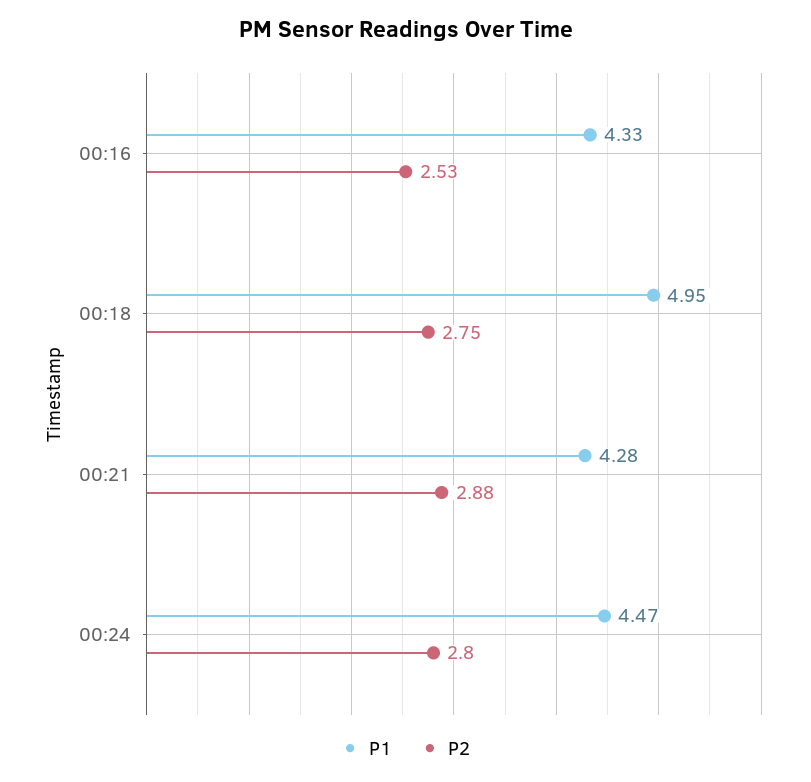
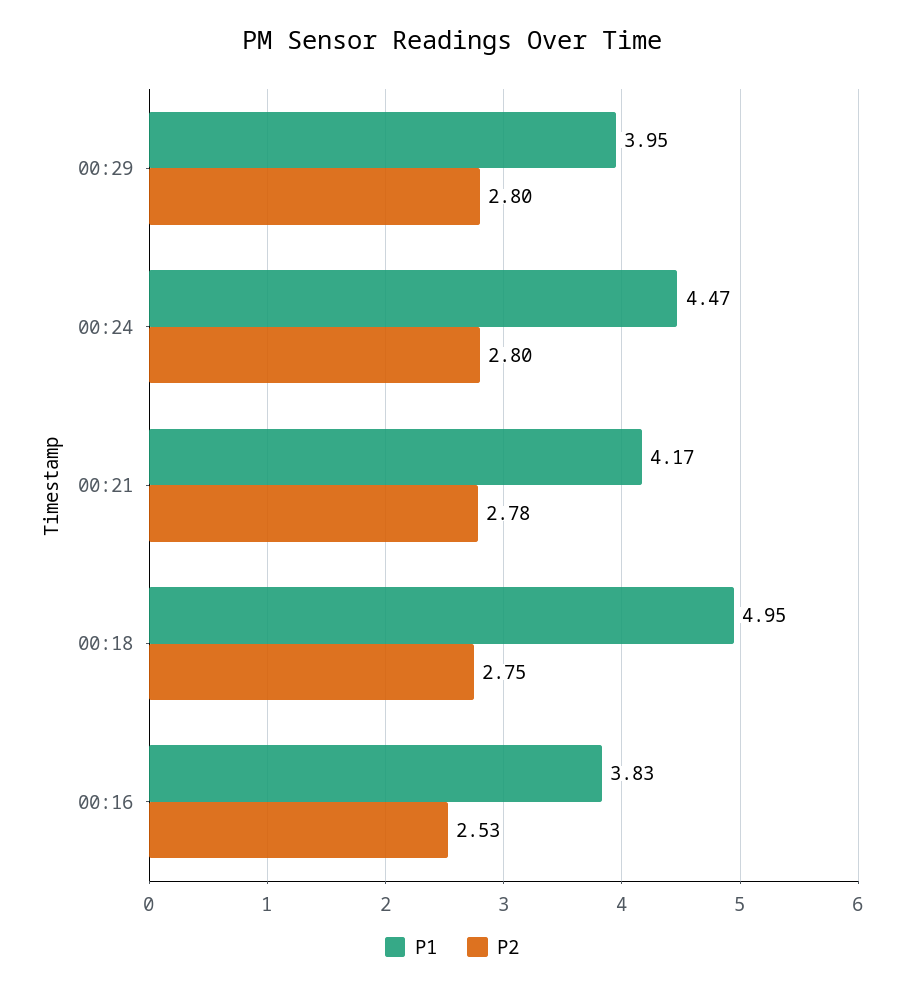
P1, 00:16: 4.33 -> 3.83
P1, 00:21: 4.28 -> 4.17
P2, 00:21: 2.88 -> 2.78
P1, 00:29: none -> 3.95
P2, 00:29: none -> 2.8

